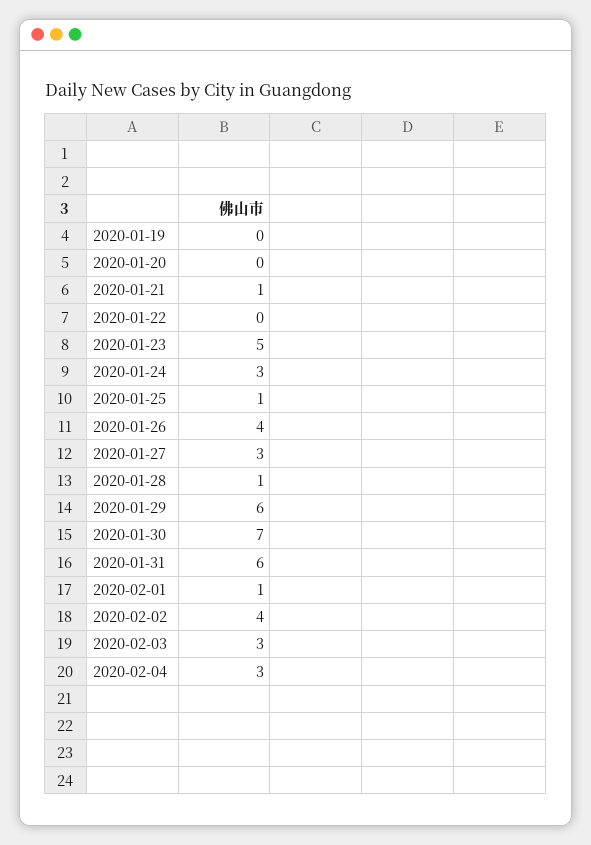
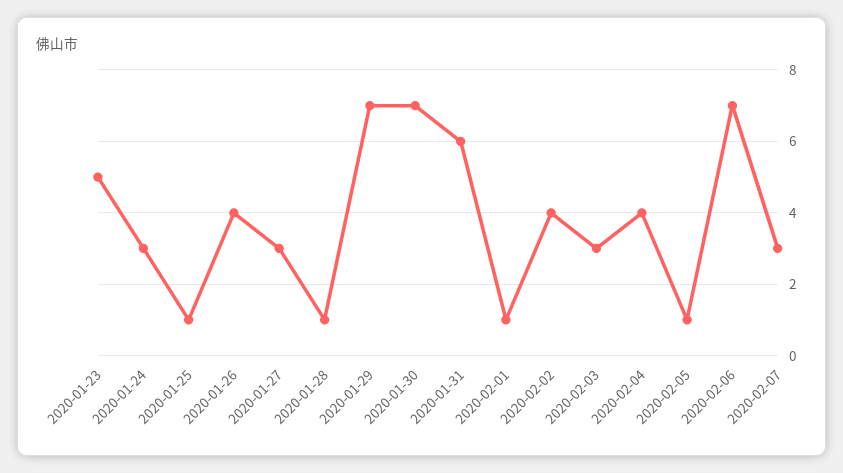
2020-01-19: 0 -> none
2020-01-20: 0 -> none
2020-01-21: 1 -> none
2020-01-22: 0 -> none
2020-01-29: 6 -> 7
2020-02-04: 3 -> 4
2020-02-05: none -> 1
2020-02-06: none -> 7
2020-02-07: none -> 3

